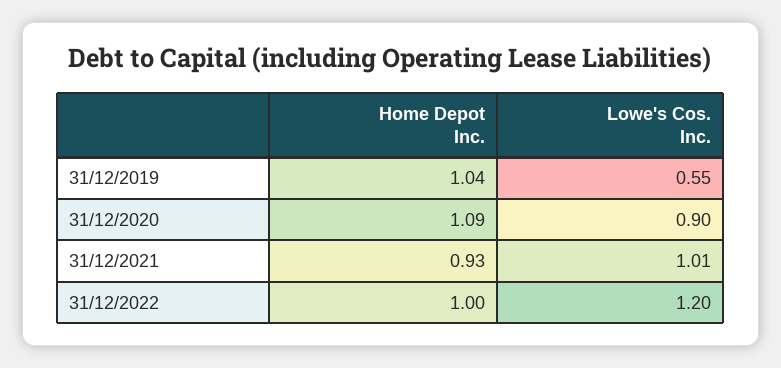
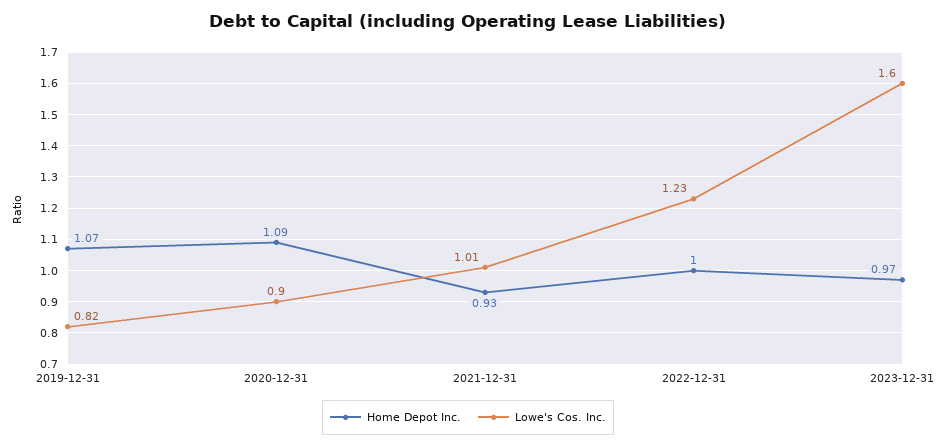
Home Depot Inc., 31/12/2019: 1.04 -> 1.07
Lowe's Cos. Inc., 31/12/2019: 0.55 -> 0.82
Lowe's Cos. Inc., 31/12/2022: 1.2 -> 1.23
Home Depot Inc., 2023-12-31: none -> 0.97
Lowe's Cos. Inc., 2023-12-31: none -> 1.6

